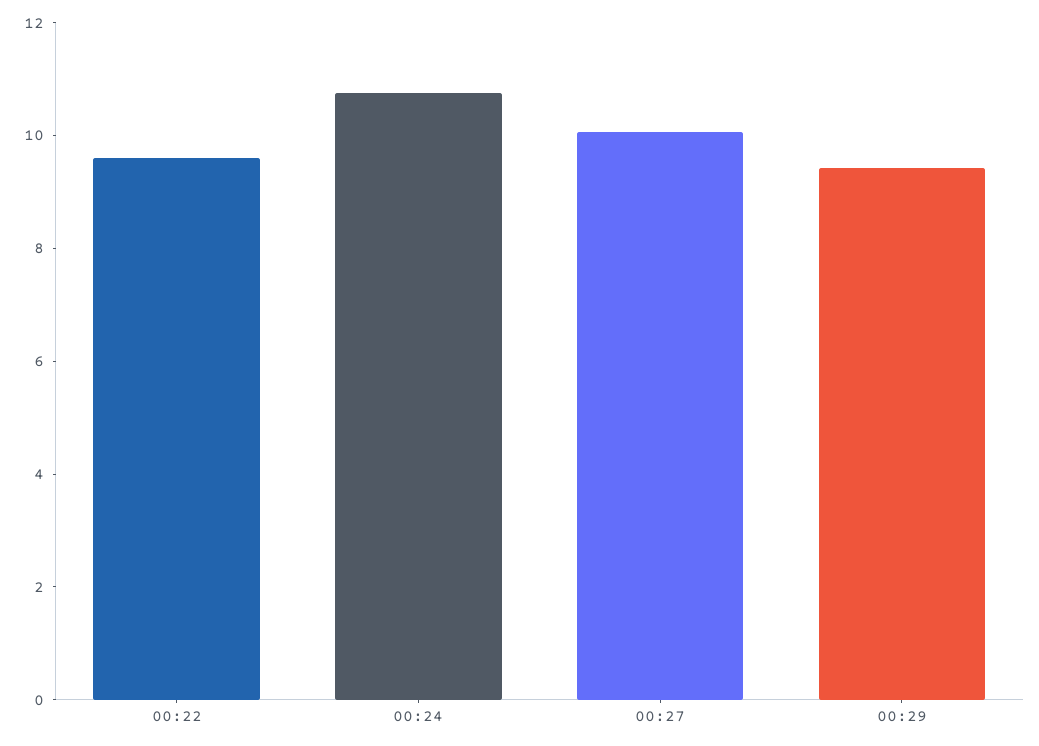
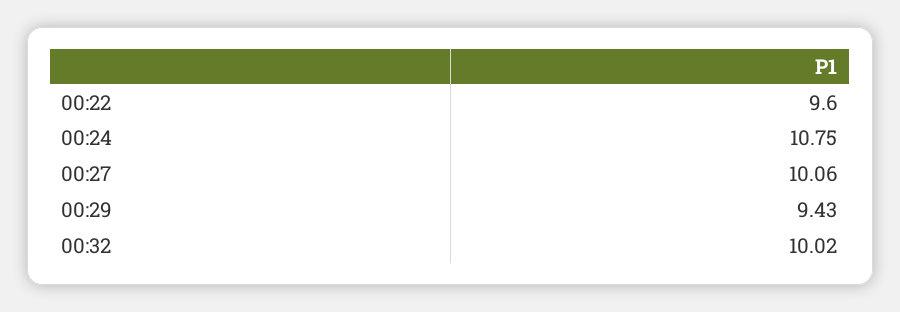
00:32: none -> 10.02

